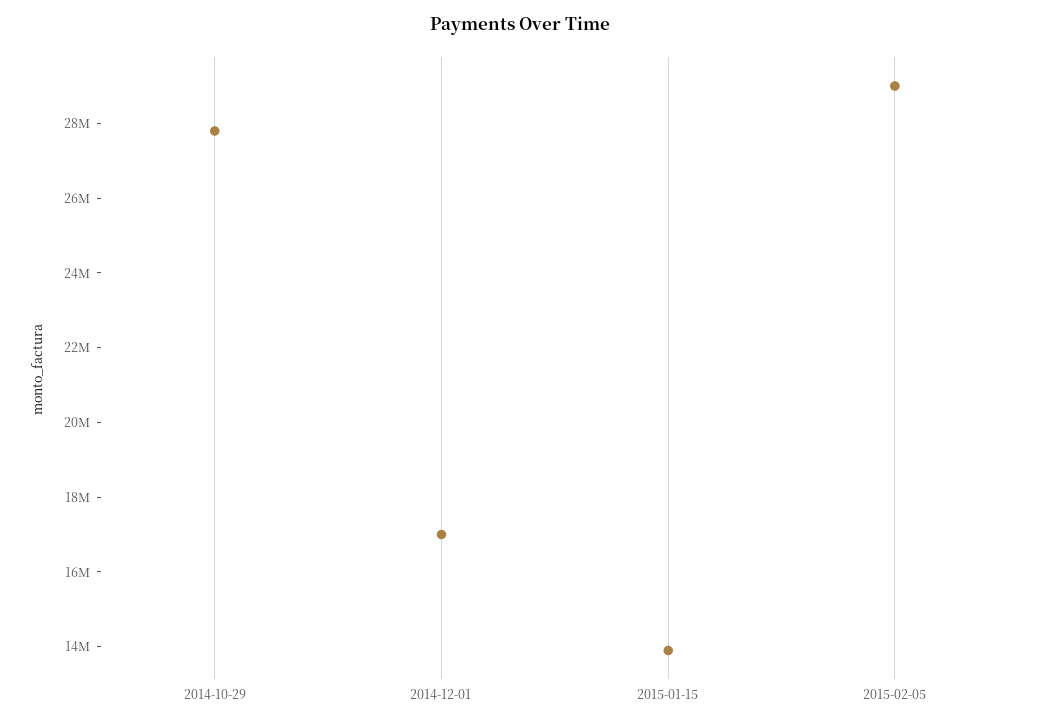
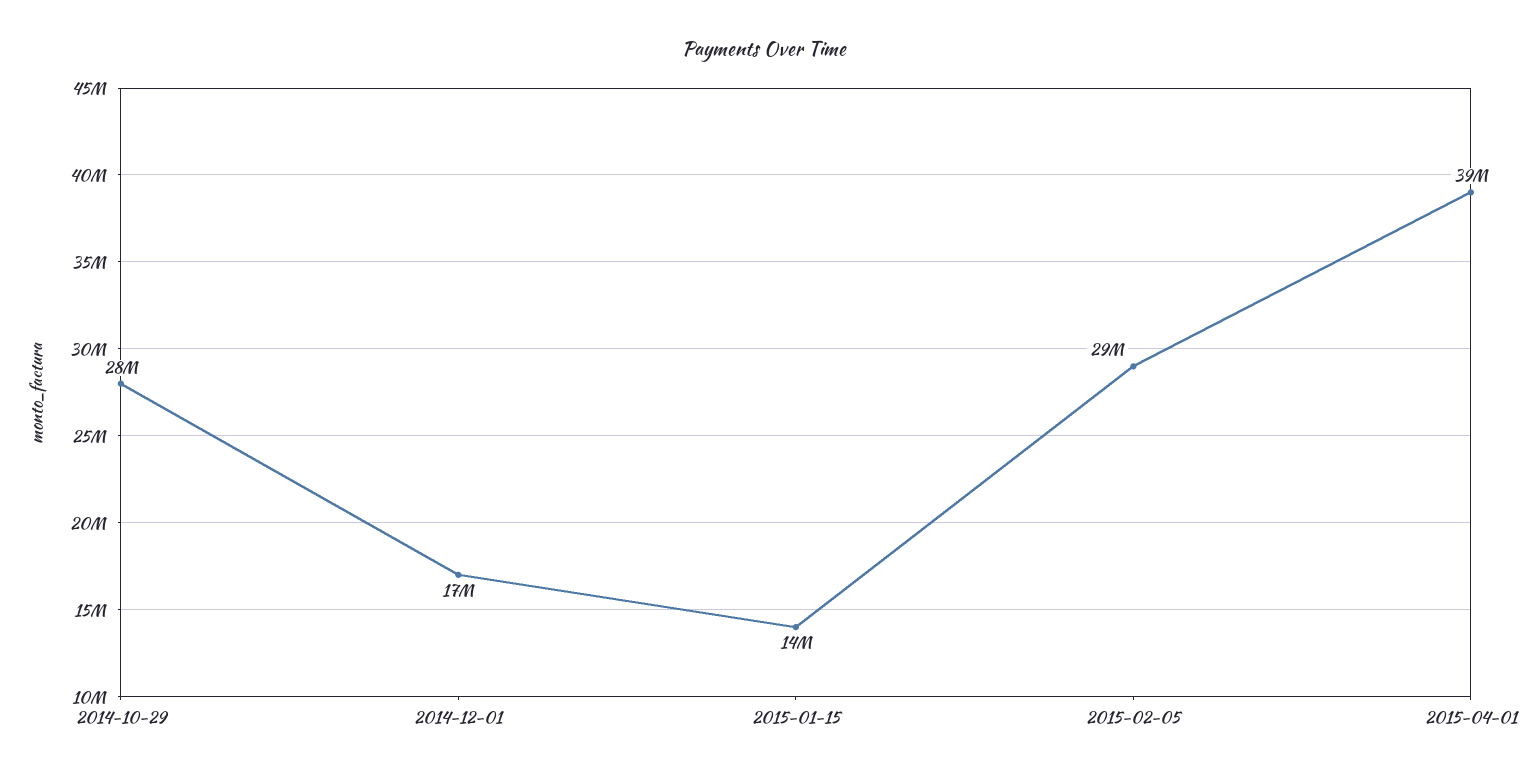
2015-04-01: none -> 39000000

